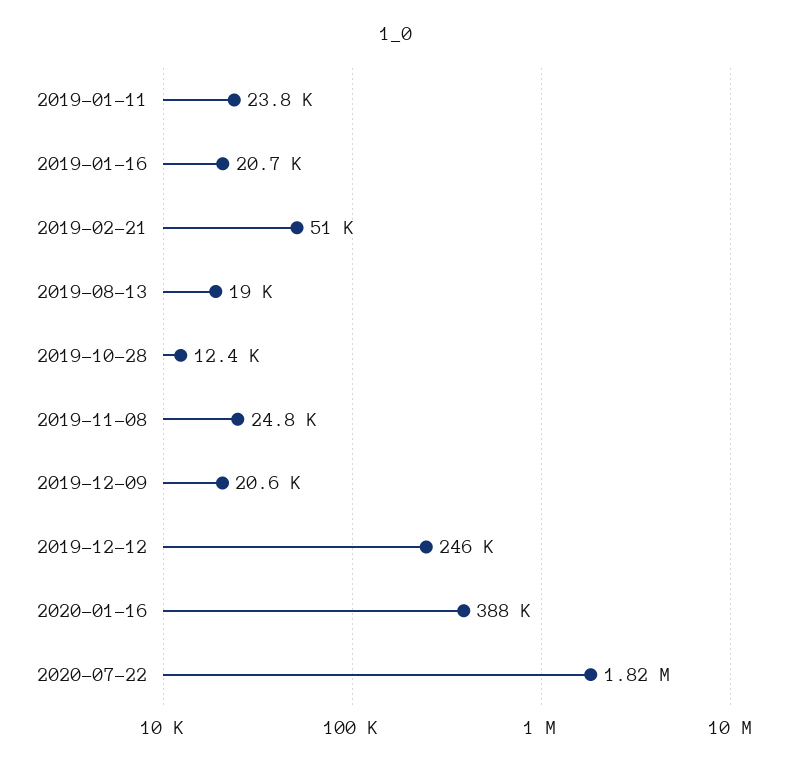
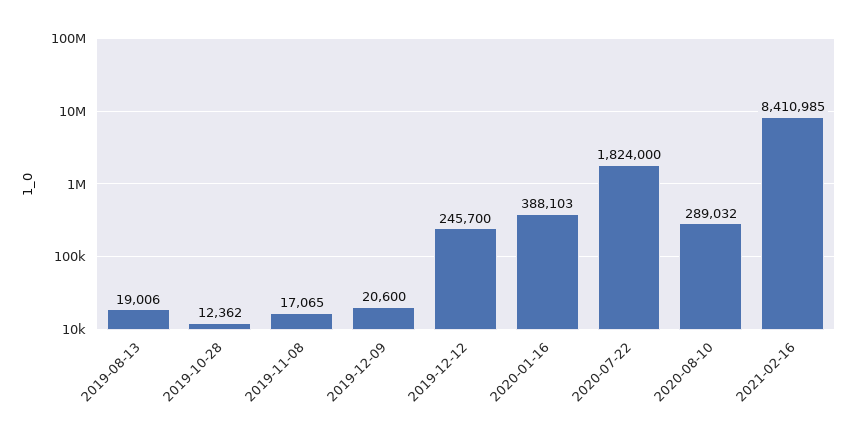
2019-01-11: 23800 -> none
2019-01-16: 20700 -> none
2019-02-21: 51000 -> none
2019-11-08: 24800 -> 17065
2020-08-10: none -> 289032
2021-02-16: none -> 8410985

